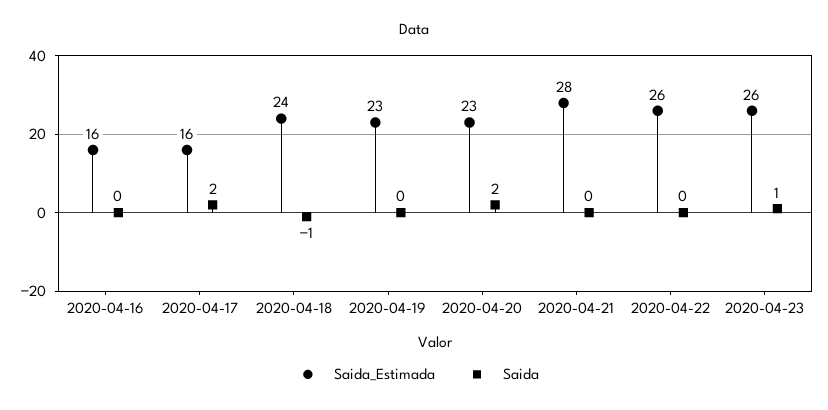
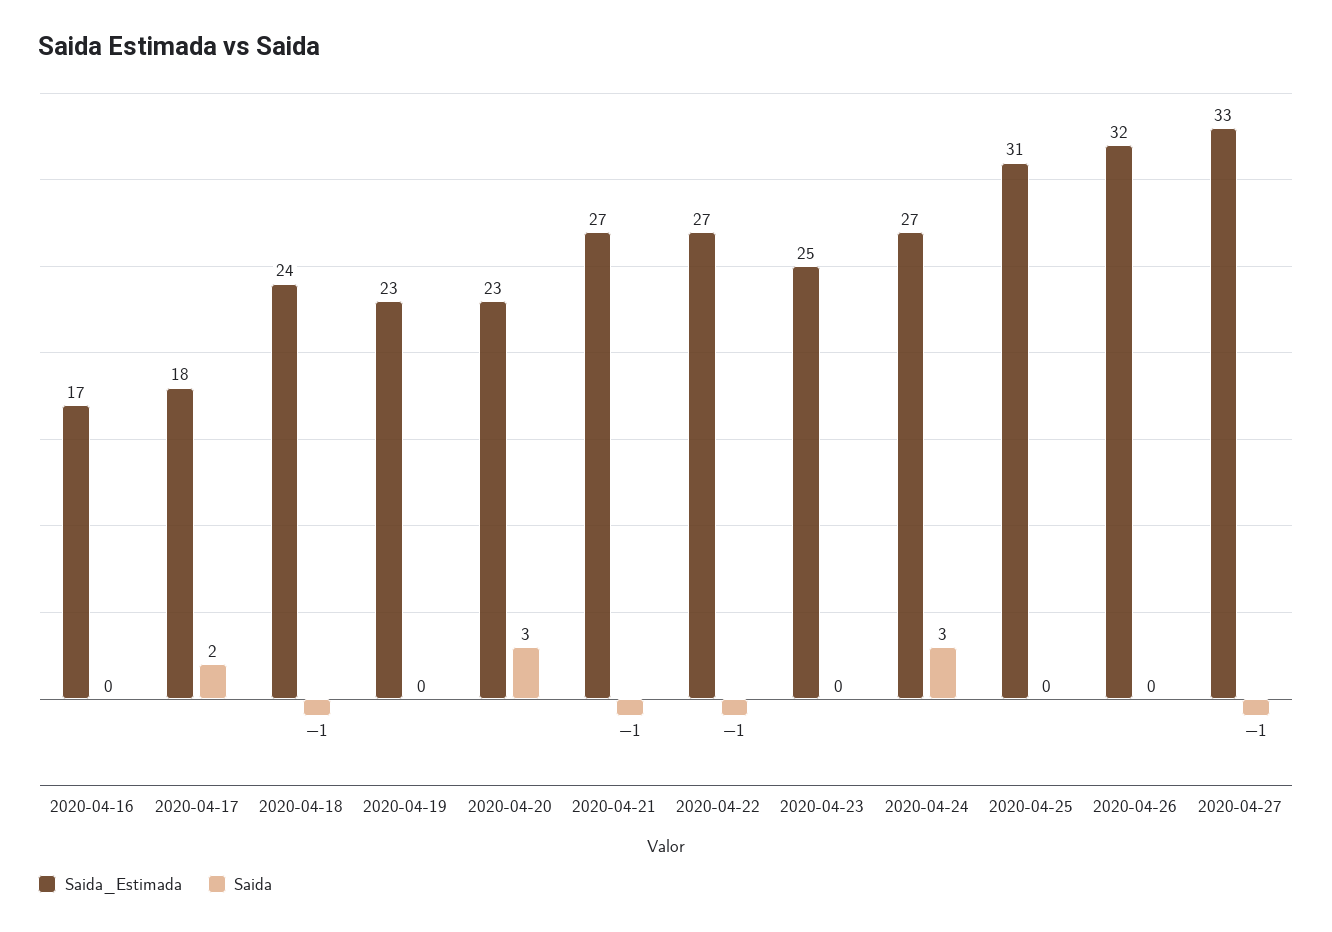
Saida_Estimada, 2020-04-16: 16 -> 17
Saida_Estimada, 2020-04-17: 16 -> 18
Saida, 2020-04-20: 2 -> 3
Saida_Estimada, 2020-04-21: 28 -> 27
Saida, 2020-04-21: 0 -> -1
Saida_Estimada, 2020-04-22: 26 -> 27
Saida, 2020-04-22: 0 -> -1
Saida_Estimada, 2020-04-23: 26 -> 25
Saida, 2020-04-23: 1 -> 0
Saida_Estimada, 2020-04-24: none -> 27
Saida, 2020-04-24: none -> 3
Saida_Estimada, 2020-04-25: none -> 31
Saida, 2020-04-25: none -> 0
Saida_Estimada, 2020-04-26: none -> 32
Saida, 2020-04-26: none -> 0
Saida_Estimada, 2020-04-27: none -> 33
Saida, 2020-04-27: none -> -1

